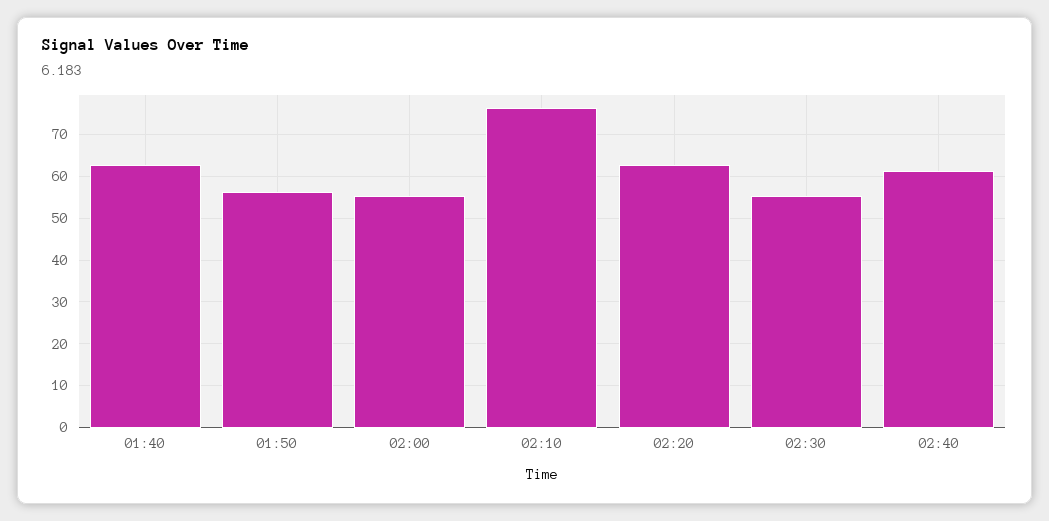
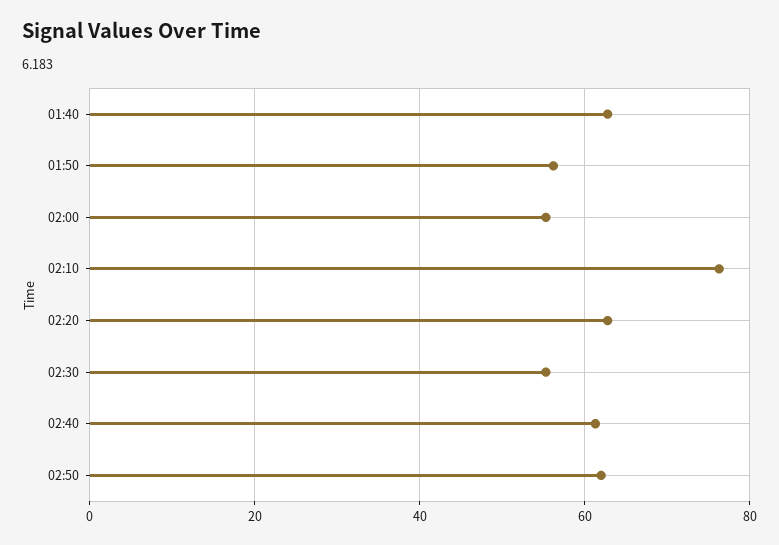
02:50: none -> 62

